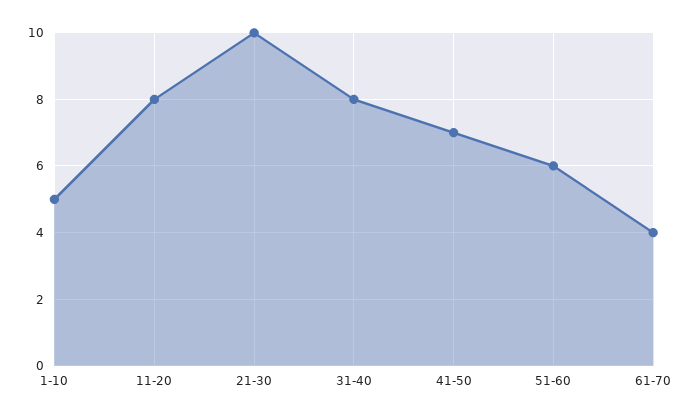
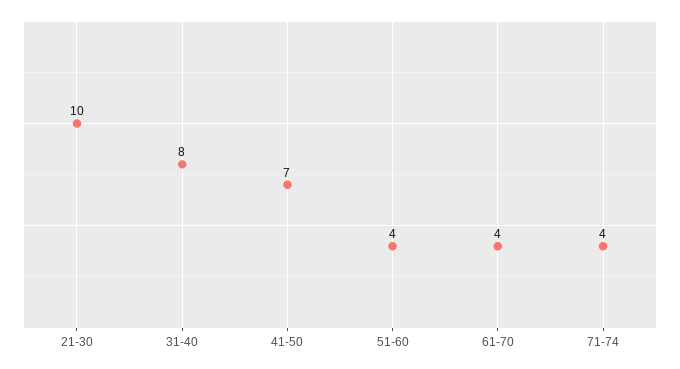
1-10: 5 -> none
11-20: 8 -> none
51-60: 6 -> 4
71-74: none -> 4

